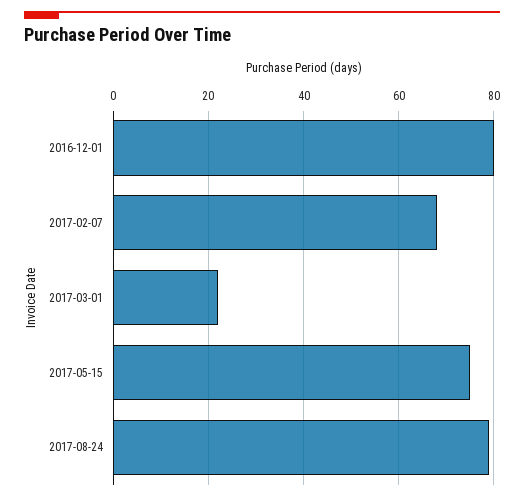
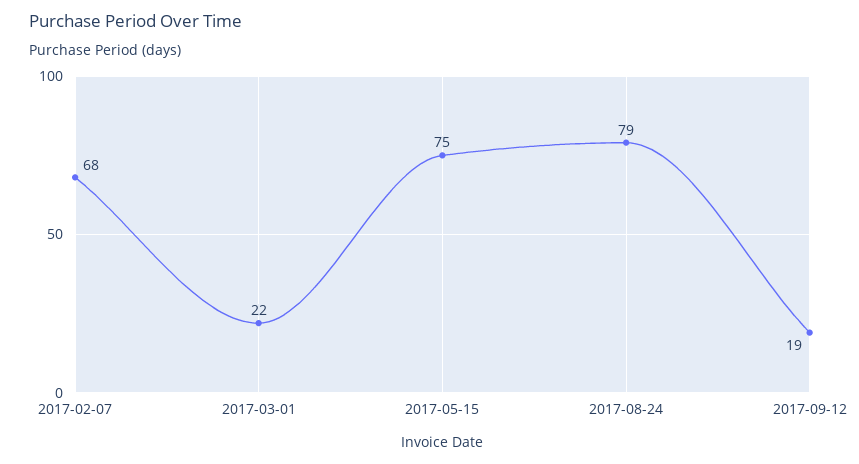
2016-12-01: 80 -> none
2017-09-12: none -> 19

